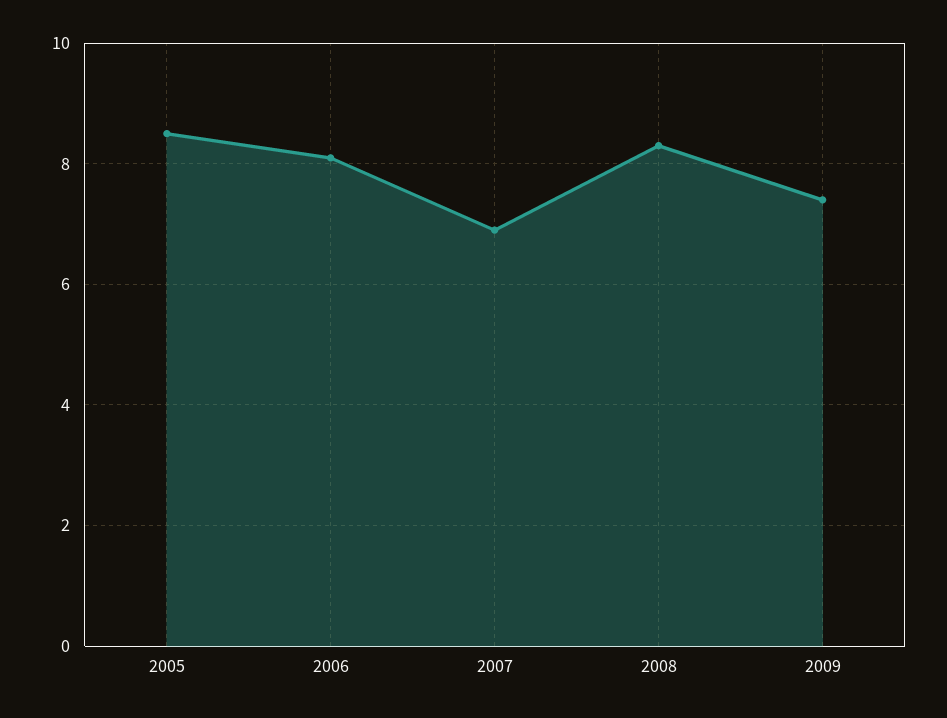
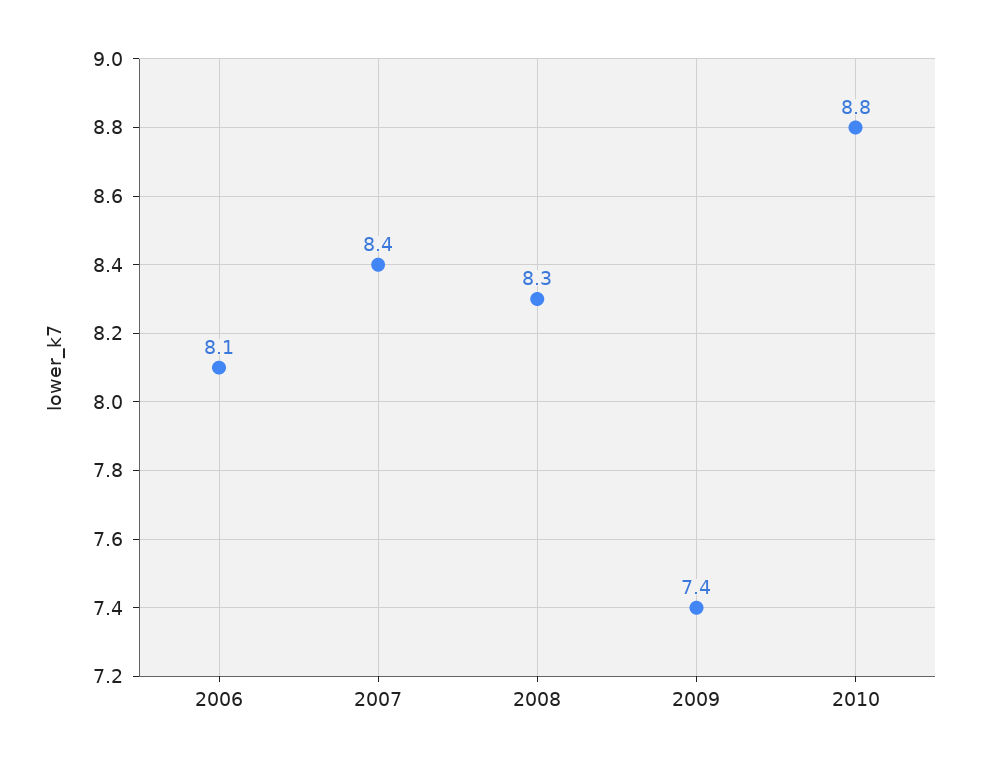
2005: 8.5 -> none
2007: 7 -> 8.4
2010: none -> 8.8

